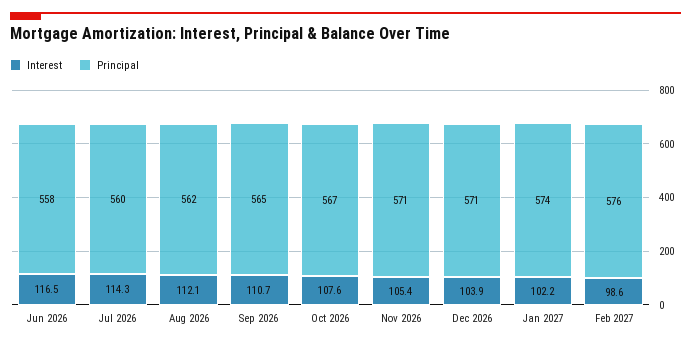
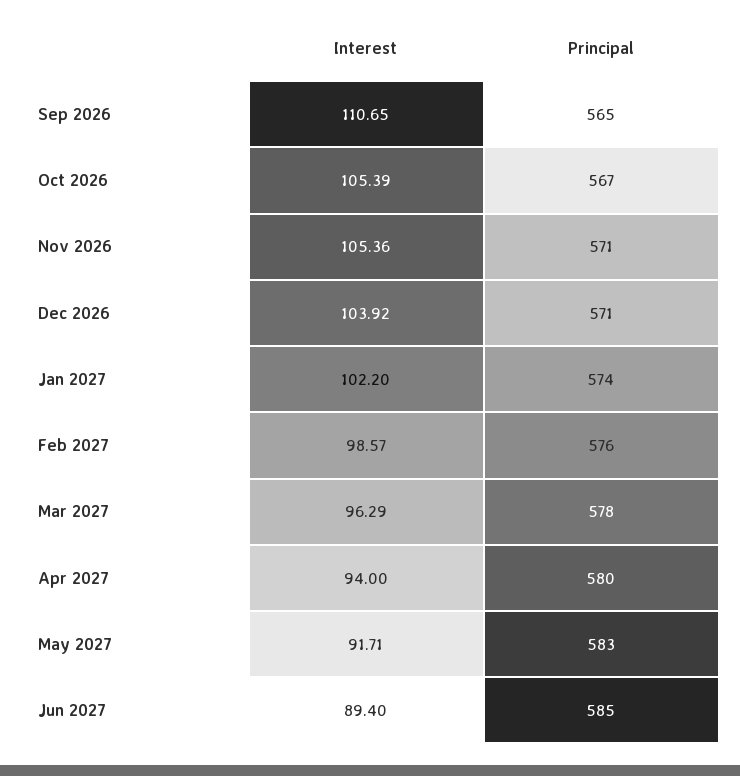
Interest, Jun 2026: 116.5 -> none
Principal, Jun 2026: 558 -> none
Interest, Jul 2026: 114.3 -> none
Principal, Jul 2026: 560 -> none
Interest, Aug 2026: 112.1 -> none
Principal, Aug 2026: 562 -> none
Interest, Oct 2026: 107.6 -> 105.39
Interest, Mar 2027: none -> 96.29
Principal, Mar 2027: none -> 578
Interest, Apr 2027: none -> 94
Principal, Apr 2027: none -> 580
Interest, May 2027: none -> 91.71
Principal, May 2027: none -> 583
Interest, Jun 2027: none -> 89.4
Principal, Jun 2027: none -> 585

